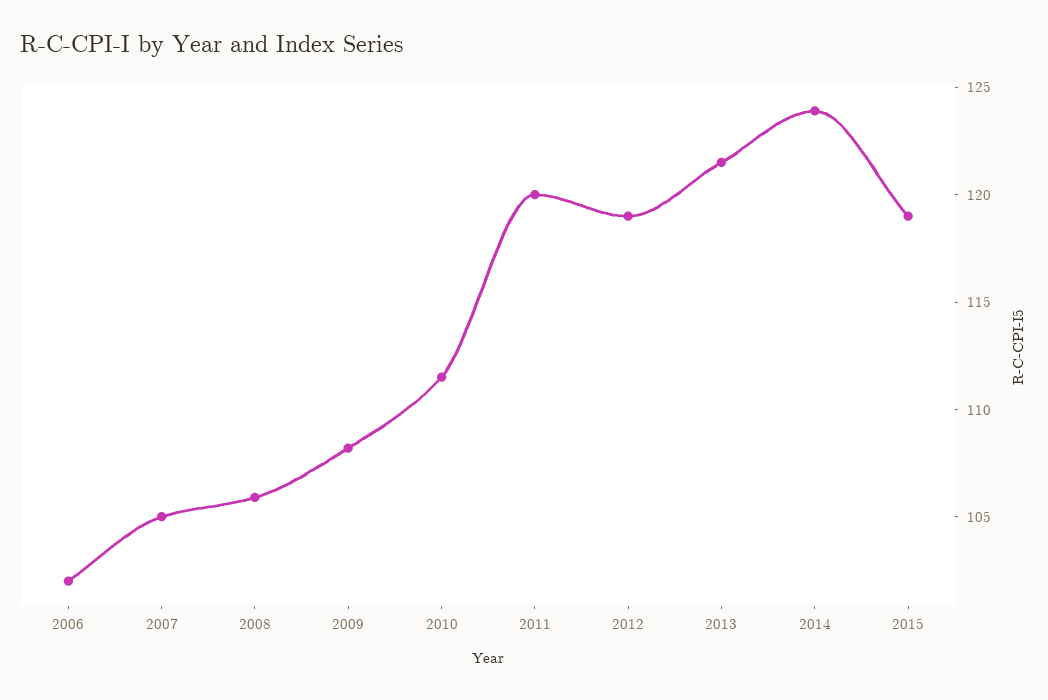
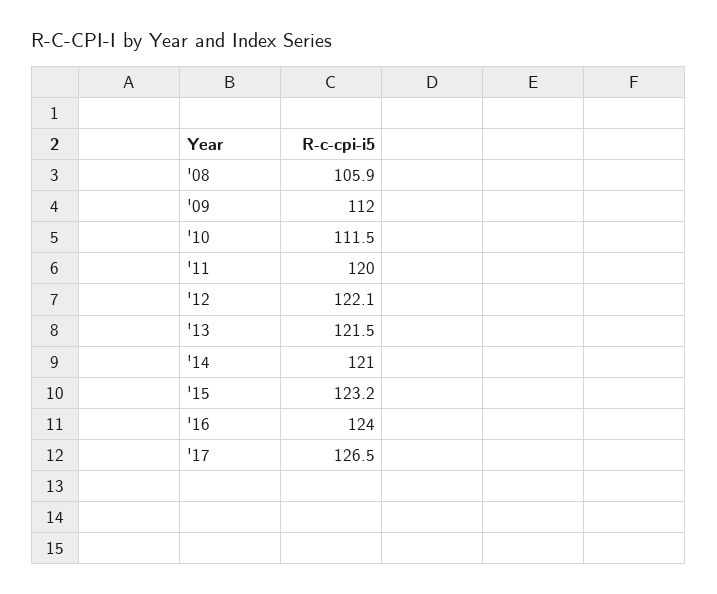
2006: 102 -> none
2007: 105 -> none
2009: 108 -> 112
2012: 119 -> 122.1
2014: 124 -> 121
2015: 119 -> 123.2
'16: none -> 124
'17: none -> 126.5

